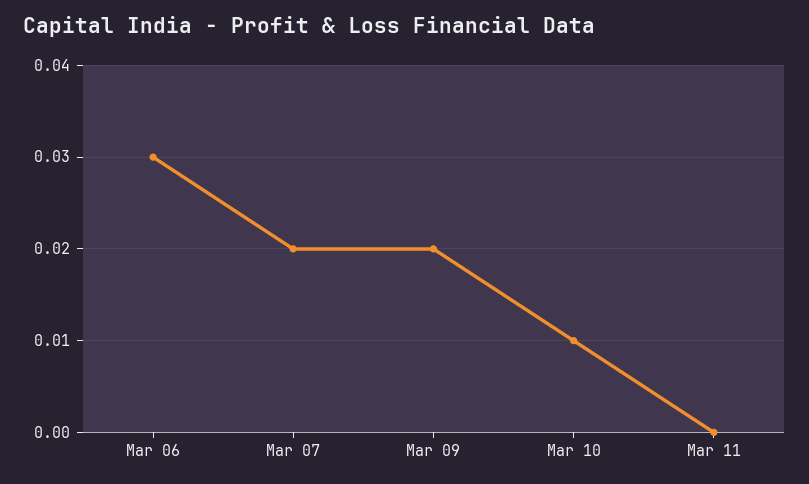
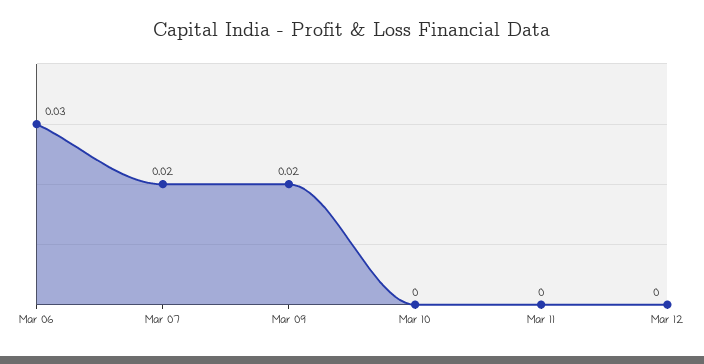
Mar 10: 0.01 -> 0
Mar 12: none -> 0

